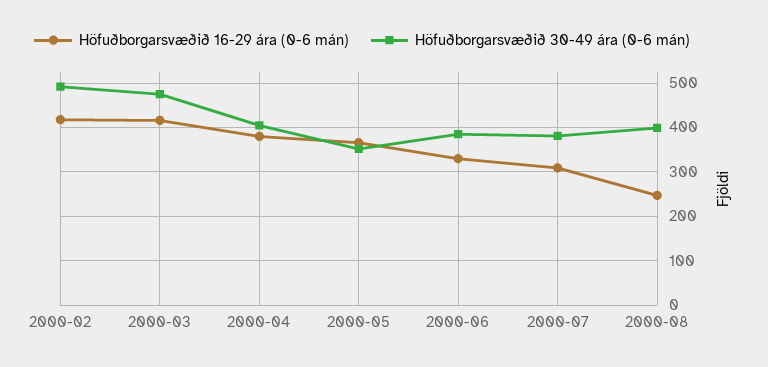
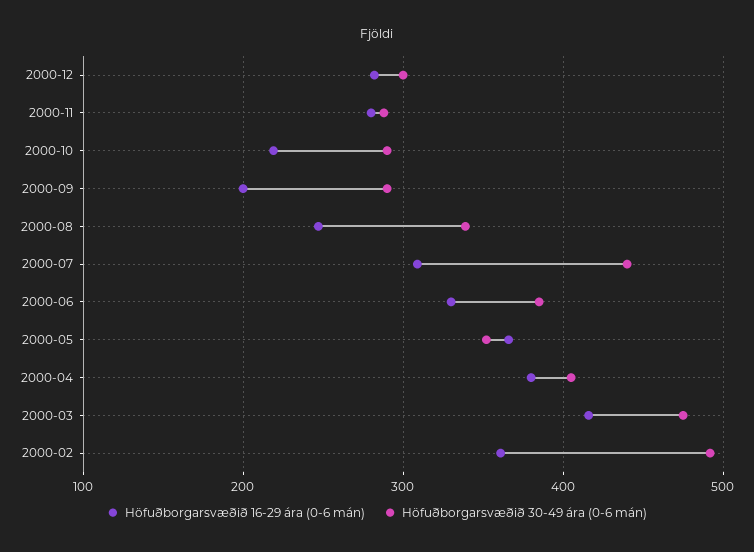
Höfuðborgarsvæðið 16-29 ára (0-6 mán), 2000-02: 420 -> 360
Höfuðborgarsvæðið 30-49 ára (0-6 mán), 2000-07: 380 -> 440
Höfuðborgarsvæðið 30-49 ára (0-6 mán), 2000-08: 400 -> 340
Höfuðborgarsvæðið 16-29 ára (0-6 mán), 2000-12: none -> 280
Höfuðborgarsvæðið 30-49 ára (0-6 mán), 2000-12: none -> 300
Höfuðborgarsvæðið 16-29 ára (0-6 mán), 2000-11: none -> 280
Höfuðborgarsvæðið 30-49 ára (0-6 mán), 2000-11: none -> 290
Höfuðborgarsvæðið 16-29 ára (0-6 mán), 2000-10: none -> 220
Höfuðborgarsvæðið 30-49 ára (0-6 mán), 2000-10: none -> 290
Höfuðborgarsvæðið 16-29 ára (0-6 mán), 2000-09: none -> 200
Höfuðborgarsvæðið 30-49 ára (0-6 mán), 2000-09: none -> 290

